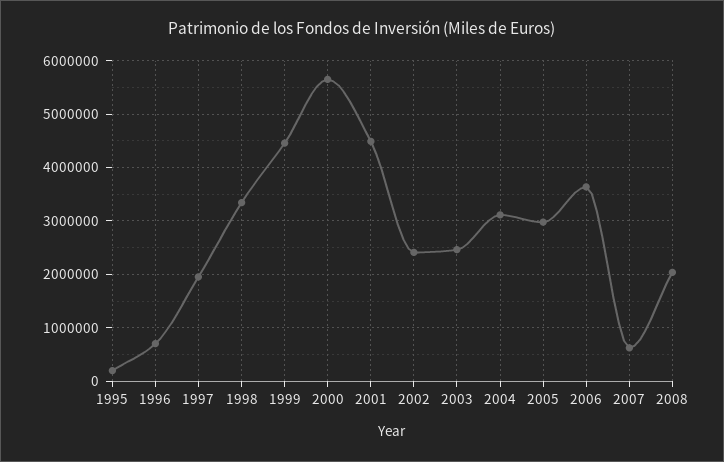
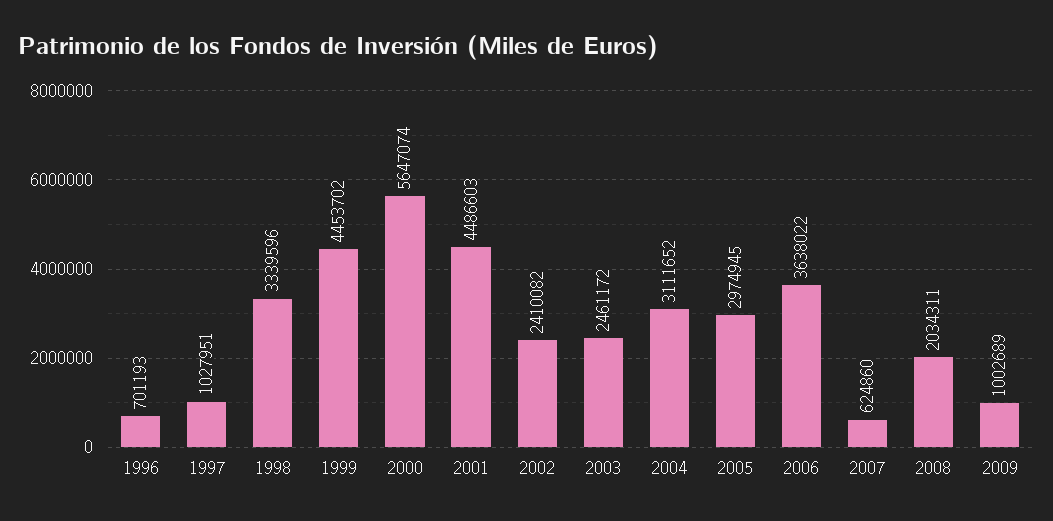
1995: 200000 -> none
1997: 2000000 -> 1027951
2009: none -> 1002689

